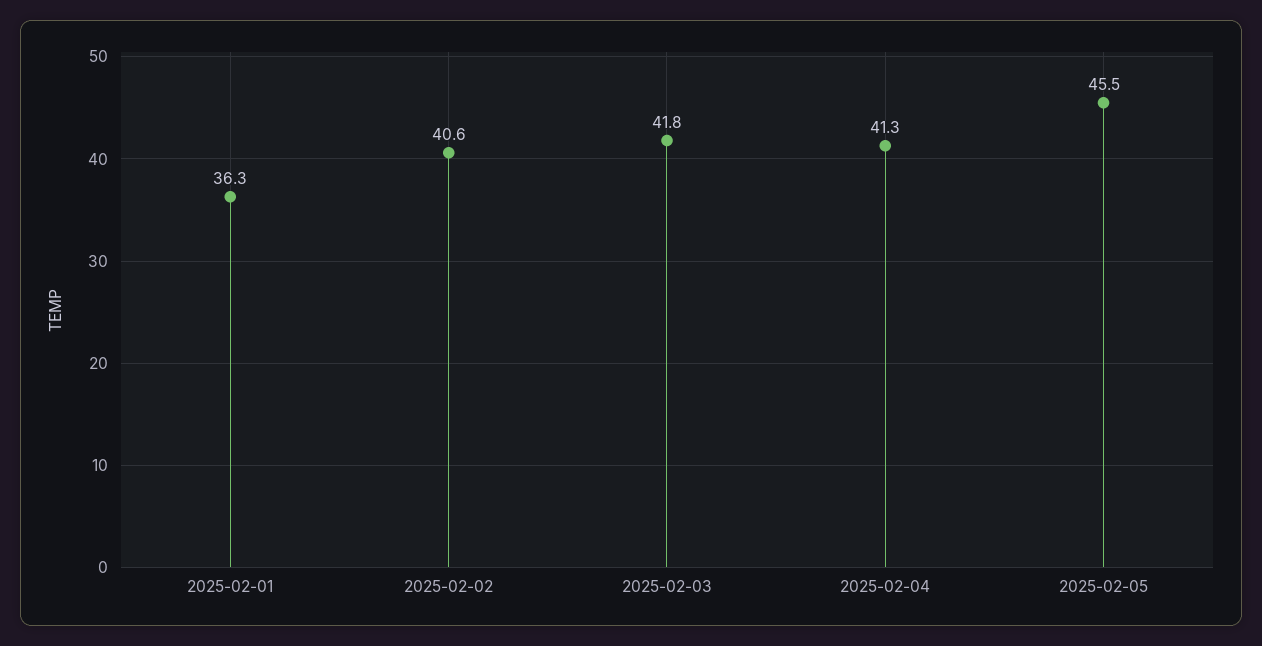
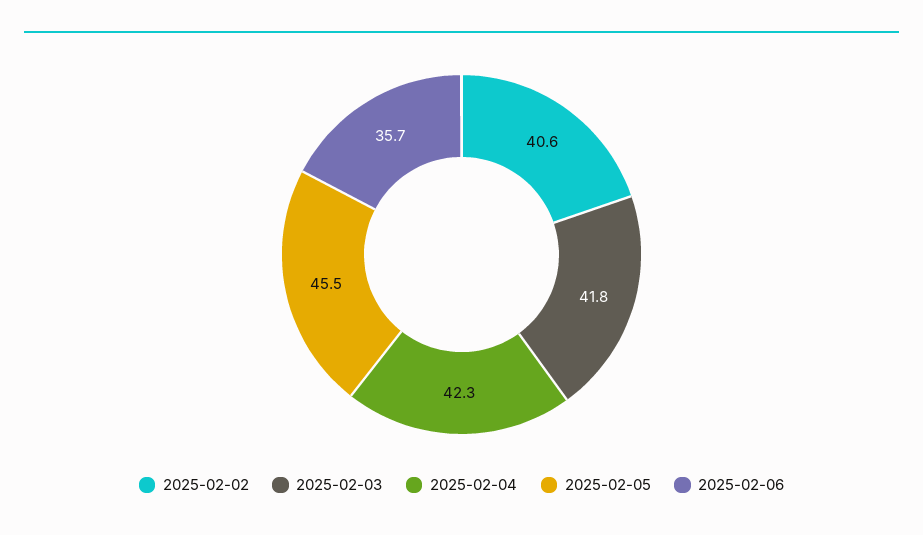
2025-02-01: 36.3 -> none
2025-02-04: 41.3 -> 42.3
2025-02-06: none -> 35.7

